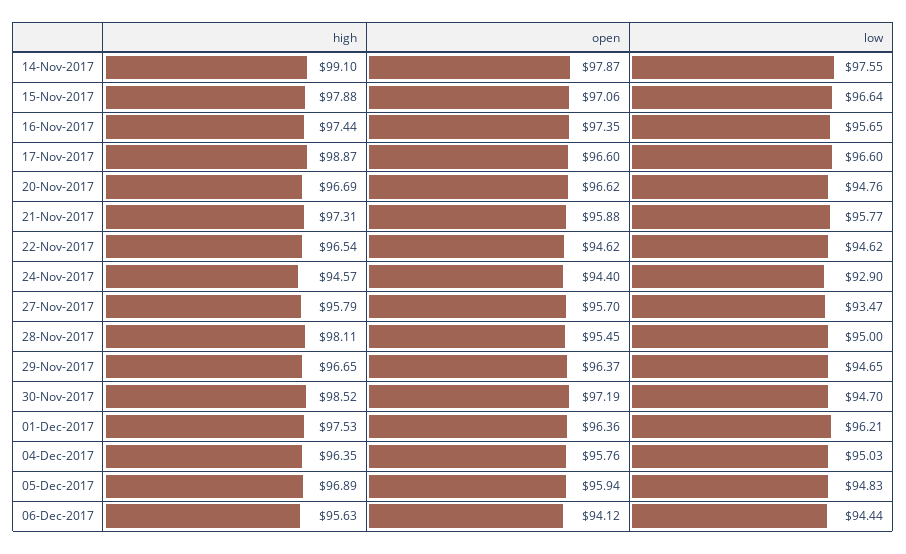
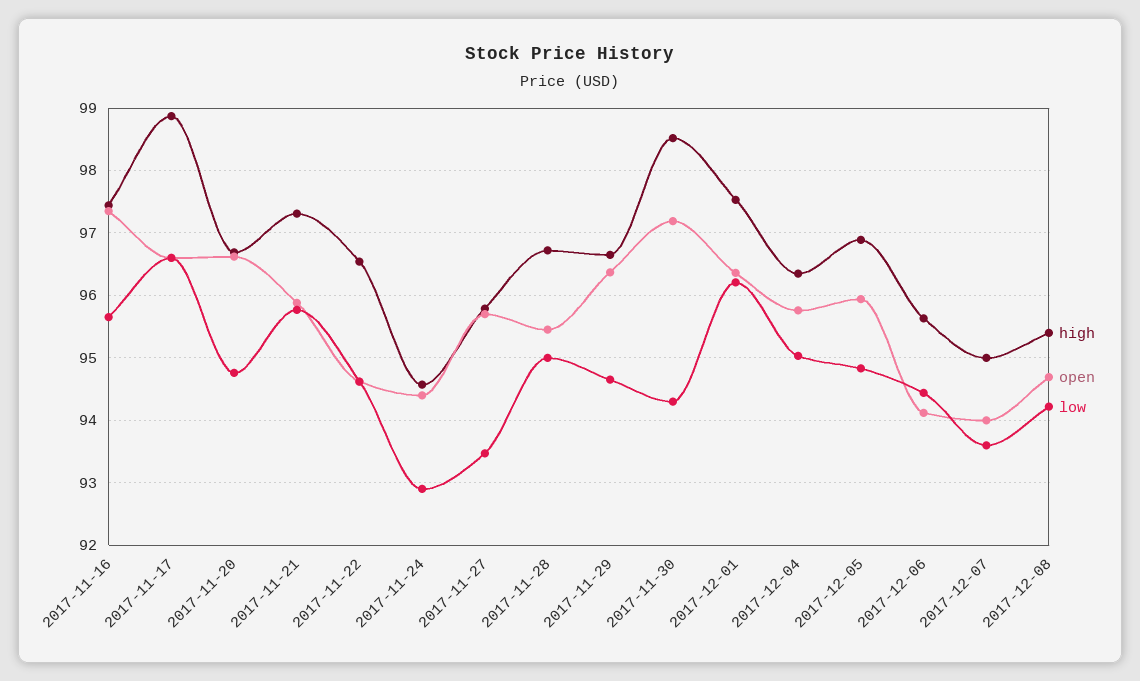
high, 14-Nov-2017: 99.1 -> none
open, 14-Nov-2017: 97.87 -> none
low, 14-Nov-2017: 97.55 -> none
high, 15-Nov-2017: 97.88 -> none
open, 15-Nov-2017: 97.06 -> none
low, 15-Nov-2017: 96.64 -> none
high, 28-Nov-2017: 98.11 -> 96.7
low, 30-Nov-2017: 94.7 -> 94.3
high, 2017-12-07: none -> 95
open, 2017-12-07: none -> 94
low, 2017-12-07: none -> 93.6
high, 2017-12-08: none -> 95.4
open, 2017-12-08: none -> 94.7
low, 2017-12-08: none -> 94.2

